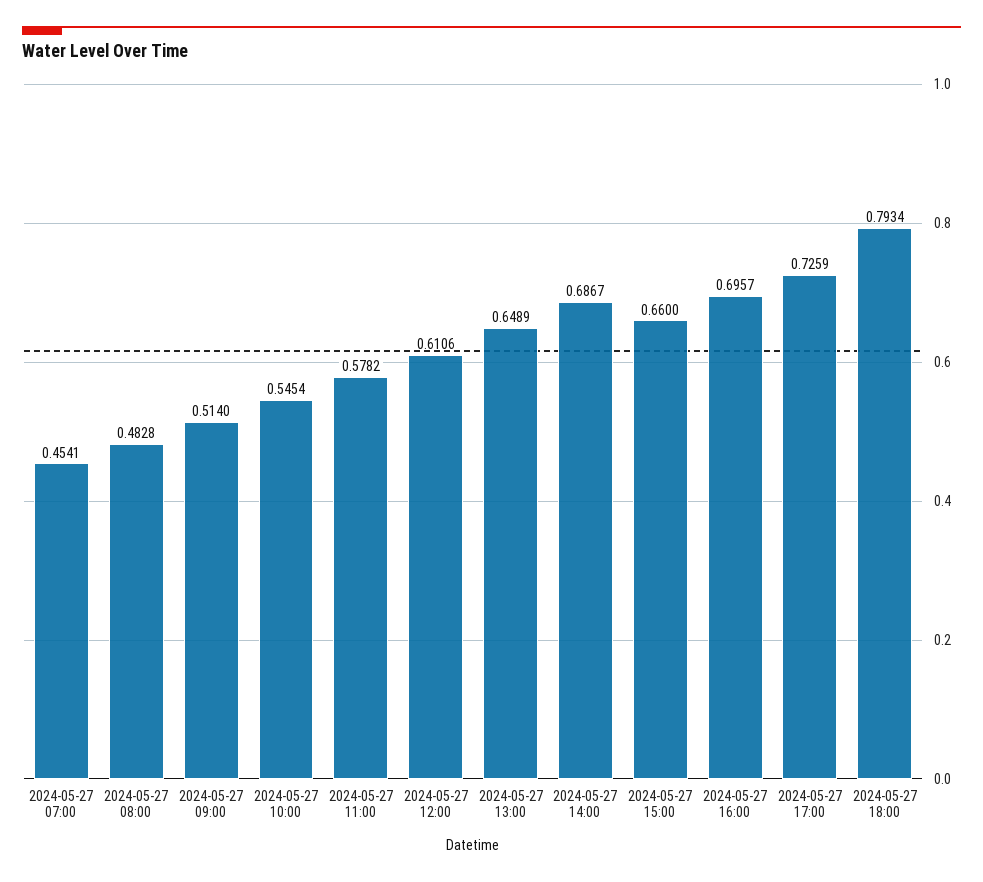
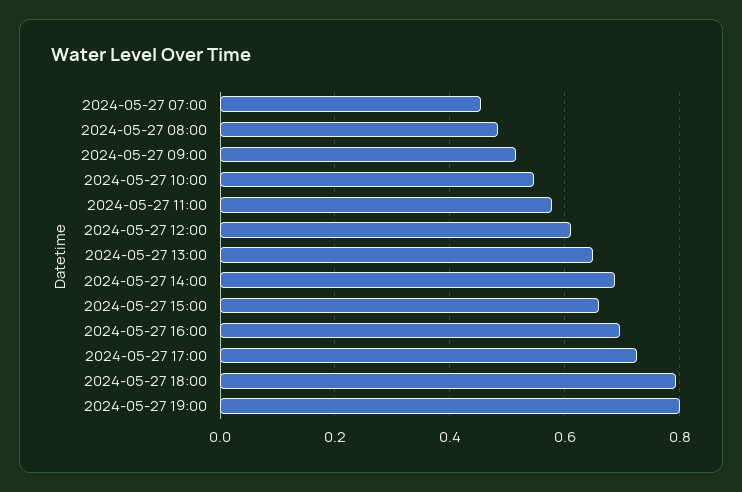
2024-05-27 19:00: none -> 0.8

